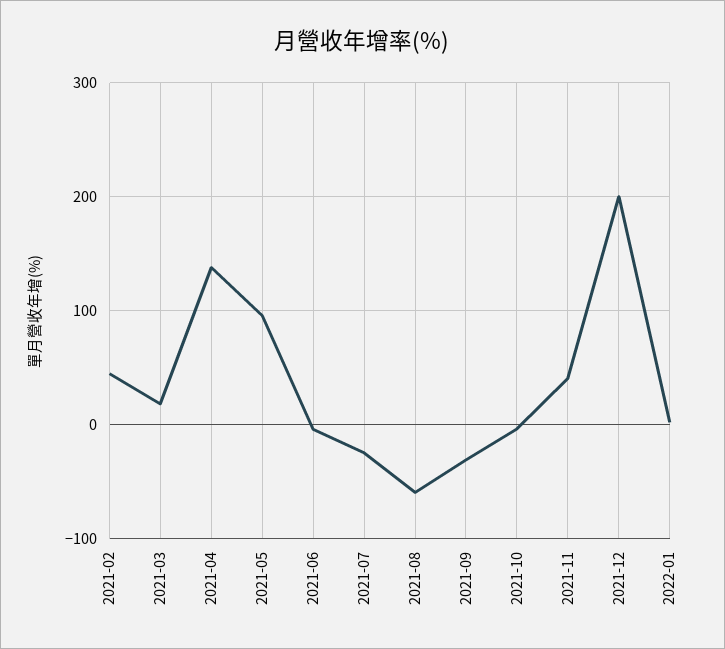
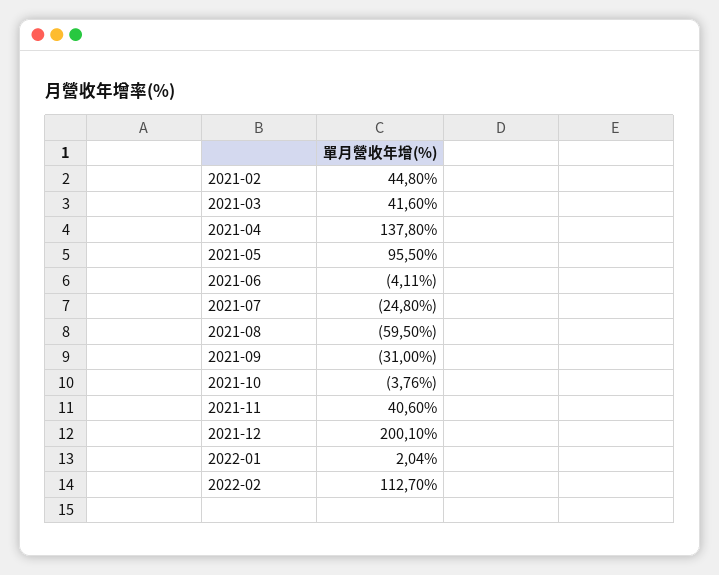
2021-03: 20 -> 41.6
2022-02: none -> 112.7

